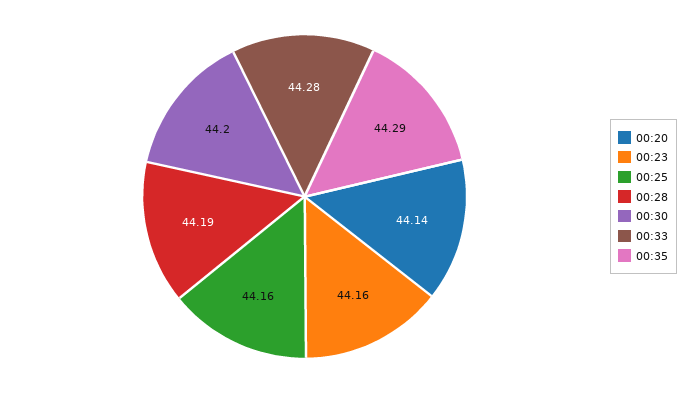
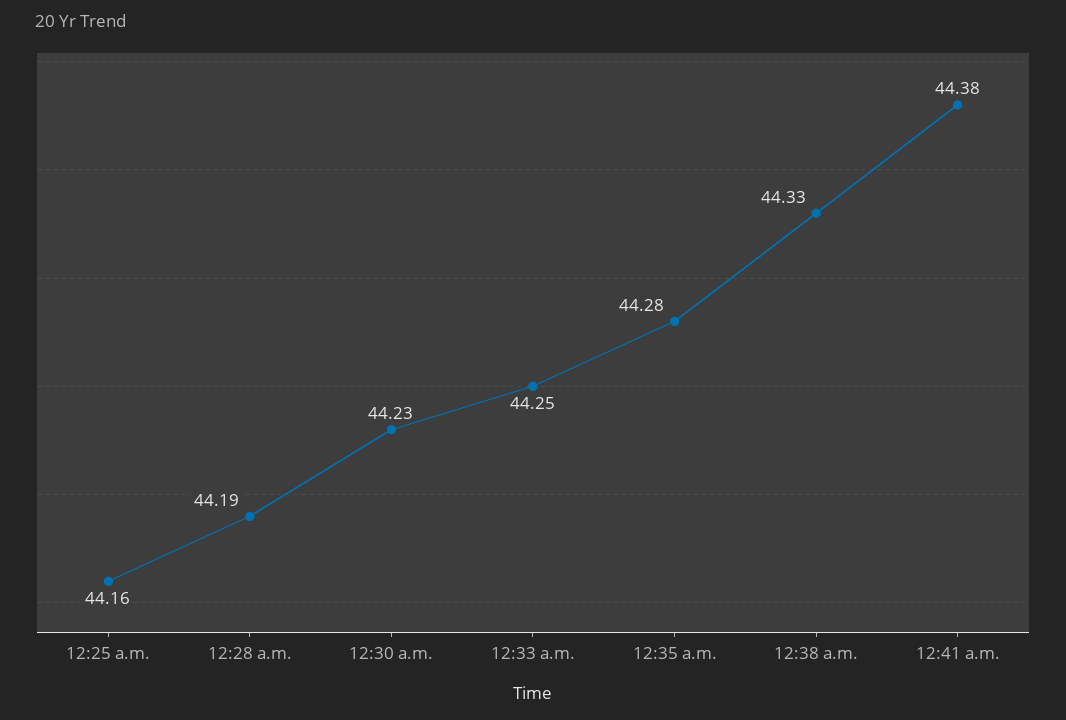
00:20: 44.14 -> none
00:23: 44.16 -> none
00:30: 44.2 -> 44.23
00:33: 44.28 -> 44.25
00:35: 44.29 -> 44.28
12:38 a.m.: none -> 44.33
12:41 a.m.: none -> 44.38

